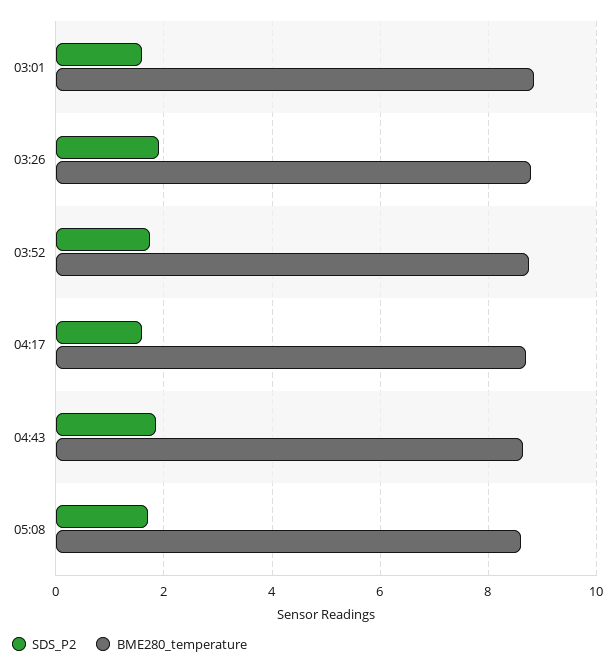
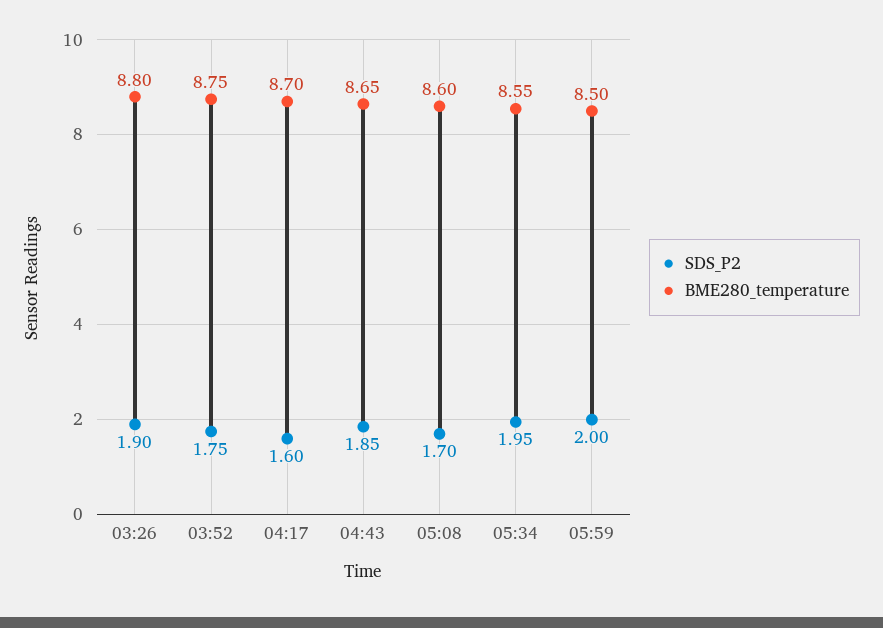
SDS_P2, 03:01: 1.6 -> none
BME280_temperature, 03:01: 8.8 -> none
SDS_P2, 05:34: none -> 1.95
BME280_temperature, 05:34: none -> 8.55
SDS_P2, 05:59: none -> 2
BME280_temperature, 05:59: none -> 8.5

